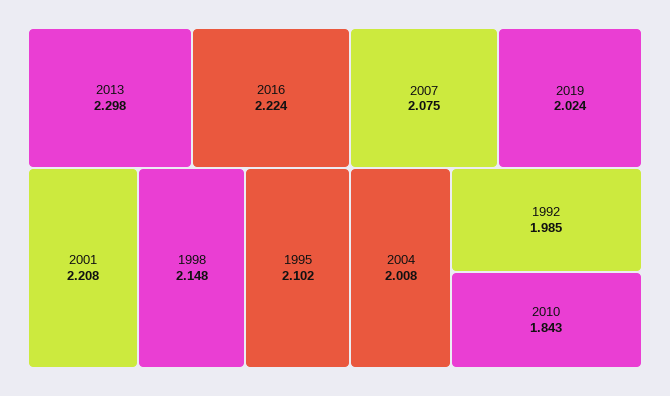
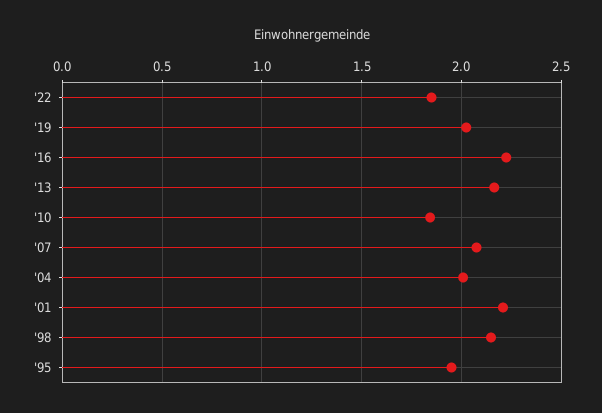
2013: 2.298 -> 2.15
1995: 2.102 -> 1.95
1992: 1.985 -> none
'22: none -> 1.85

